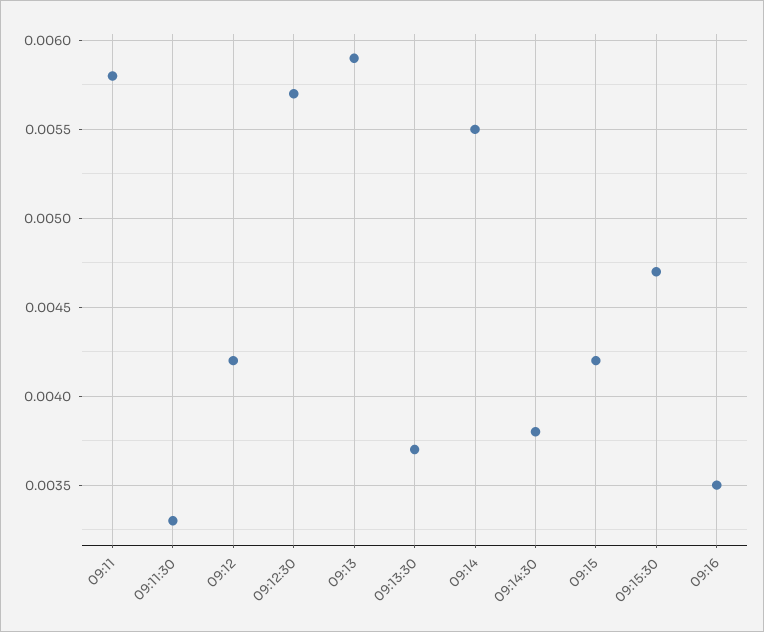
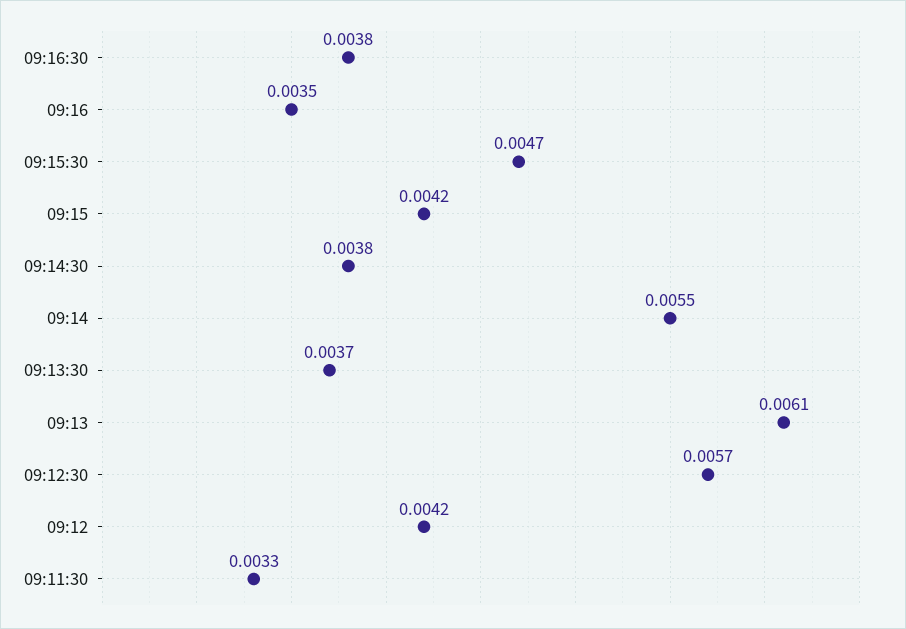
09:11: 0.0058 -> none
09:13: 0.0059 -> 0.0061
09:16:30: none -> 0.0038

